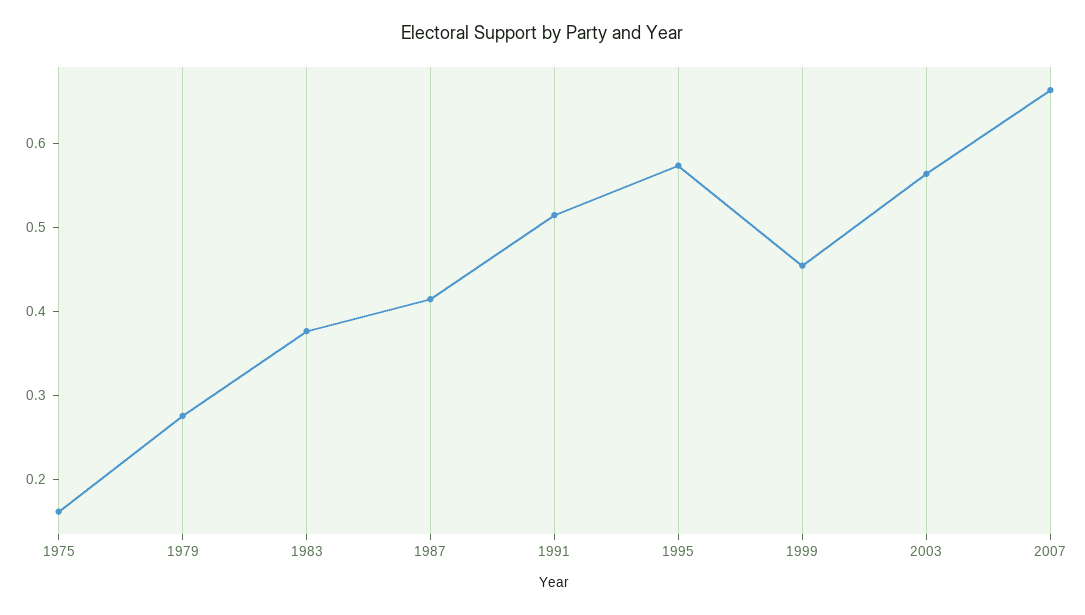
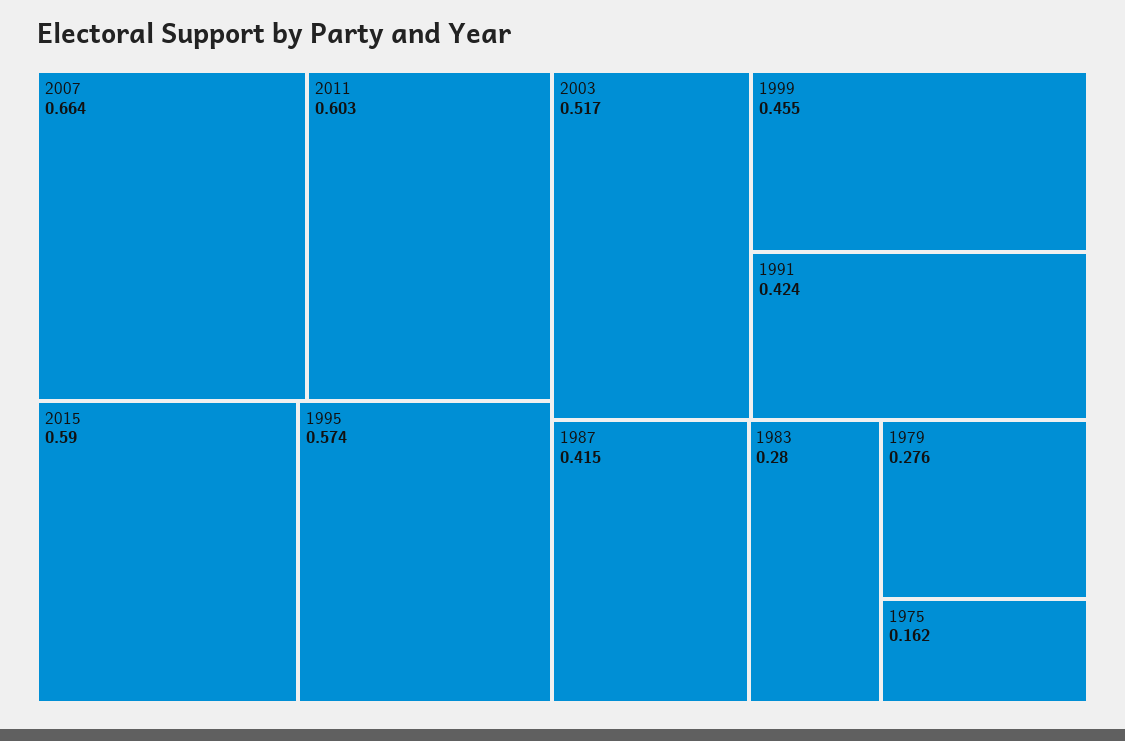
1983: 0.38 -> 0.28
1991: 0.52 -> 0.424
2003: 0.56 -> 0.517
2011: none -> 0.603
2015: none -> 0.59

